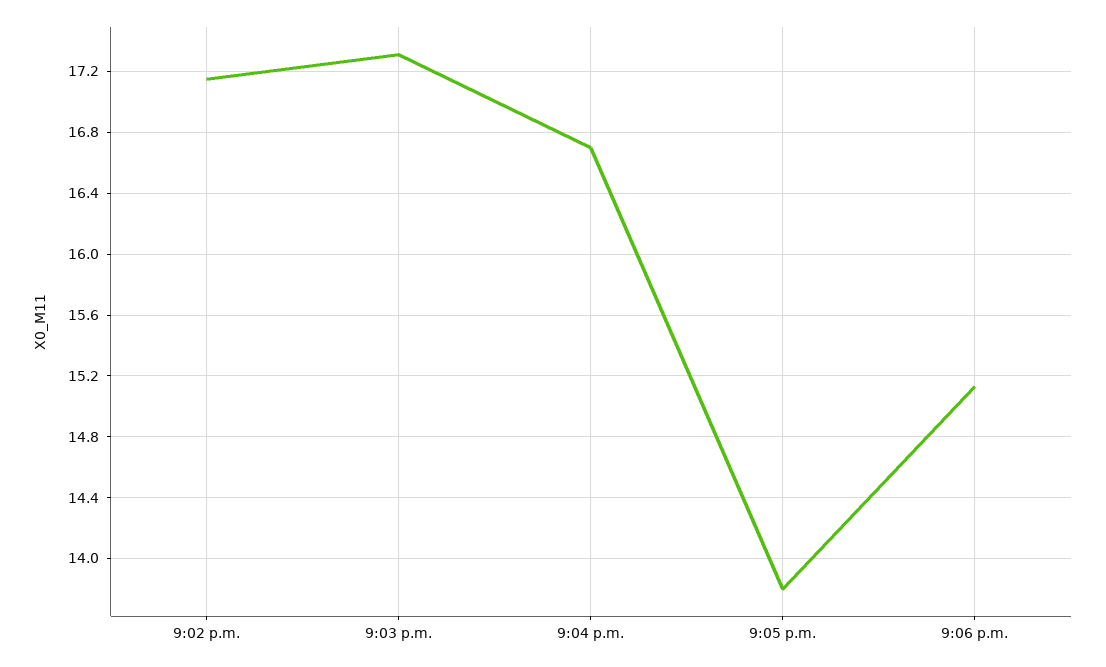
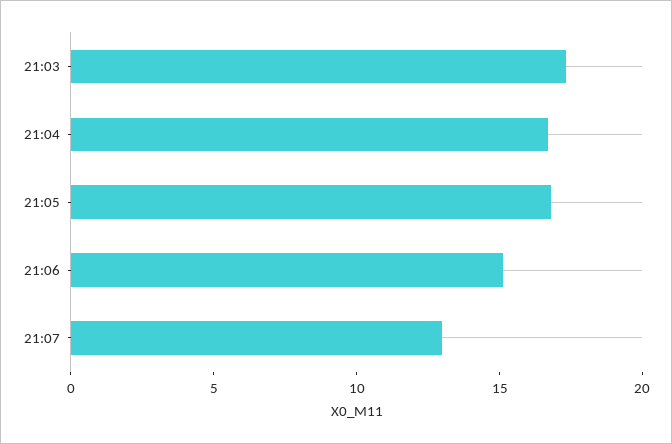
9:02 p.m.: 17.15 -> none
9:05 p.m.: 13.8 -> 17
21:07: none -> 13

